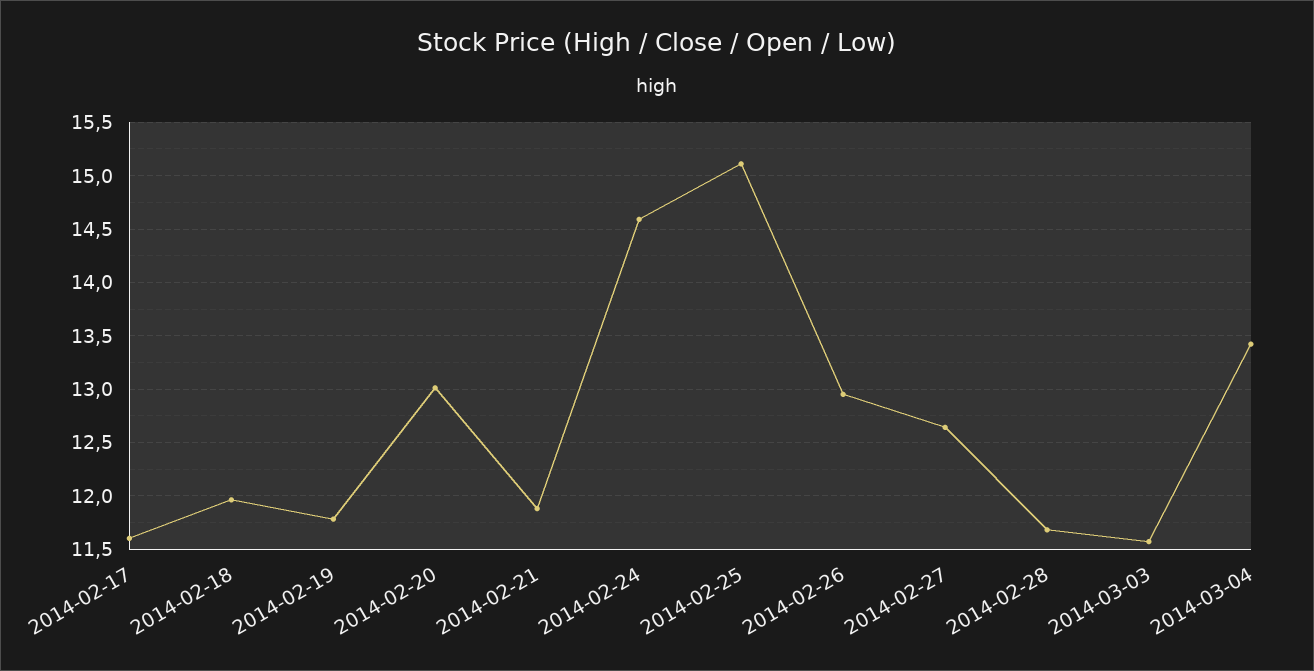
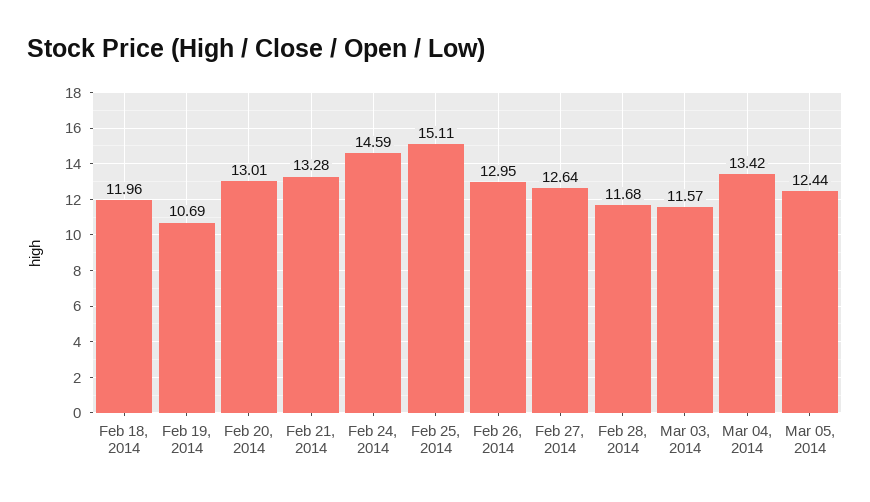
2014-02-17: 11.6 -> none
2014-02-19: 11.8 -> 10.69
2014-02-21: 11.9 -> 13.28
Mar 05, 2014: none -> 12.44

